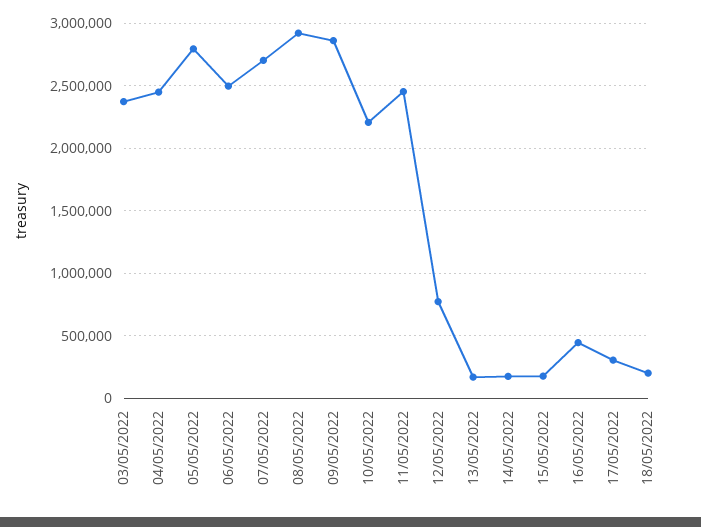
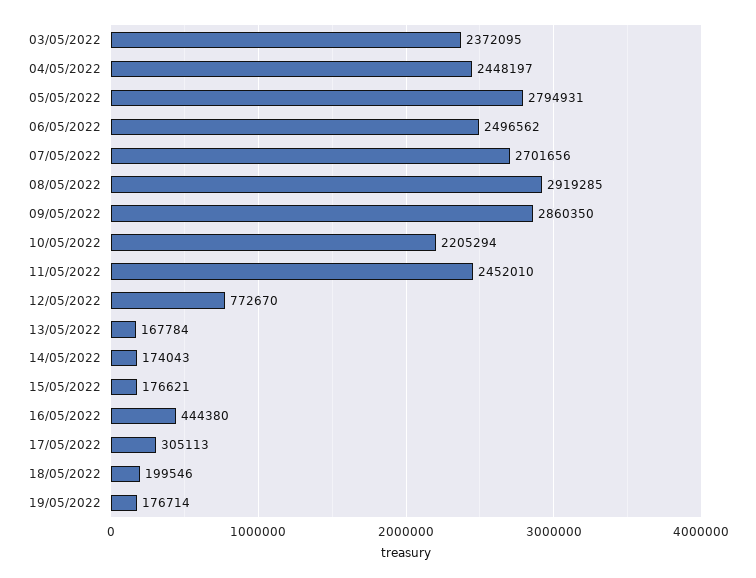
19/05/2022: none -> 176714

